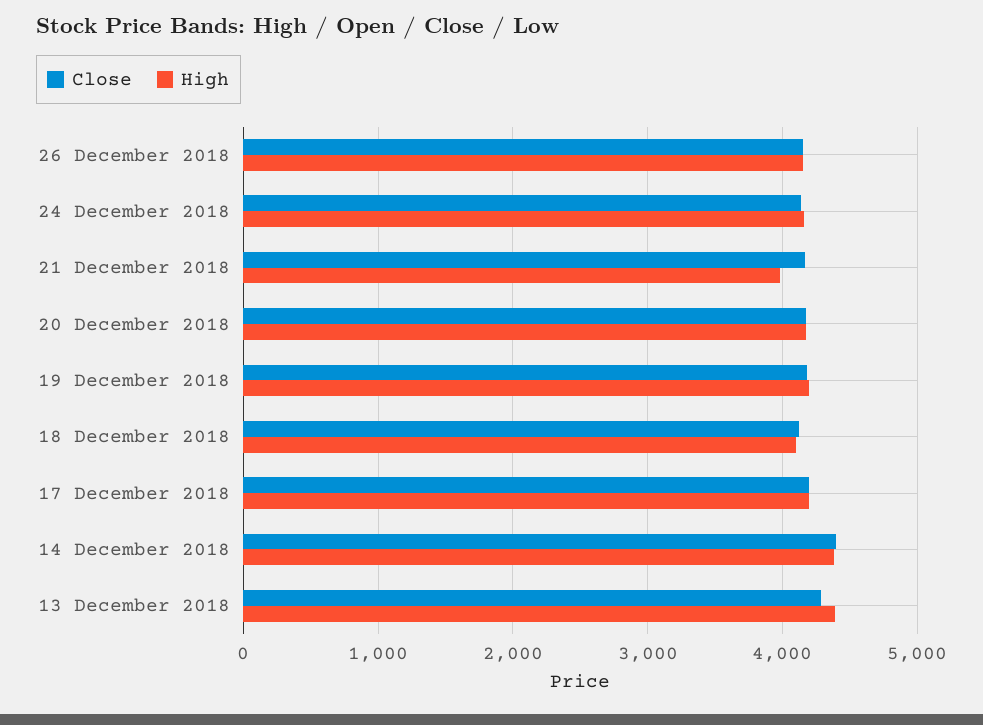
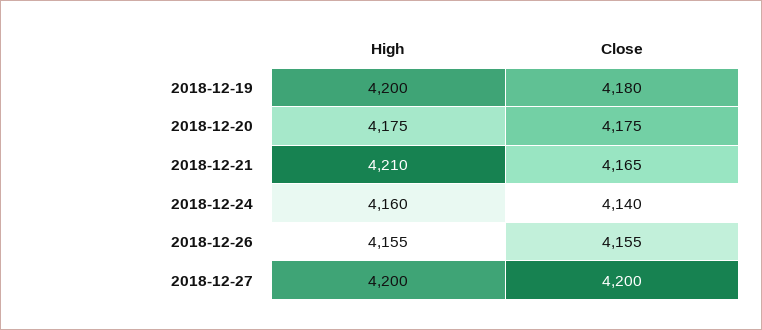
High, 21 December 2018: 4000 -> 4210
Close, 18 December 2018: 4100 -> none
High, 18 December 2018: 4100 -> none
Close, 17 December 2018: 4200 -> none
High, 17 December 2018: 4200 -> none
Close, 14 December 2018: 4400 -> none
High, 14 December 2018: 4400 -> none
Close, 13 December 2018: 4300 -> none
High, 13 December 2018: 4400 -> none
High, 2018-12-27: none -> 4200
Close, 2018-12-27: none -> 4200

